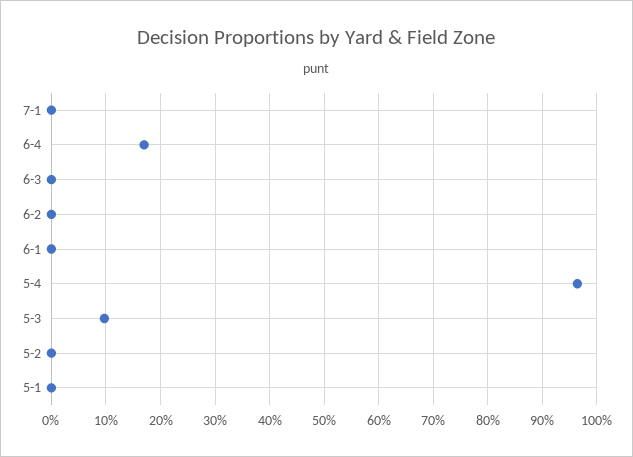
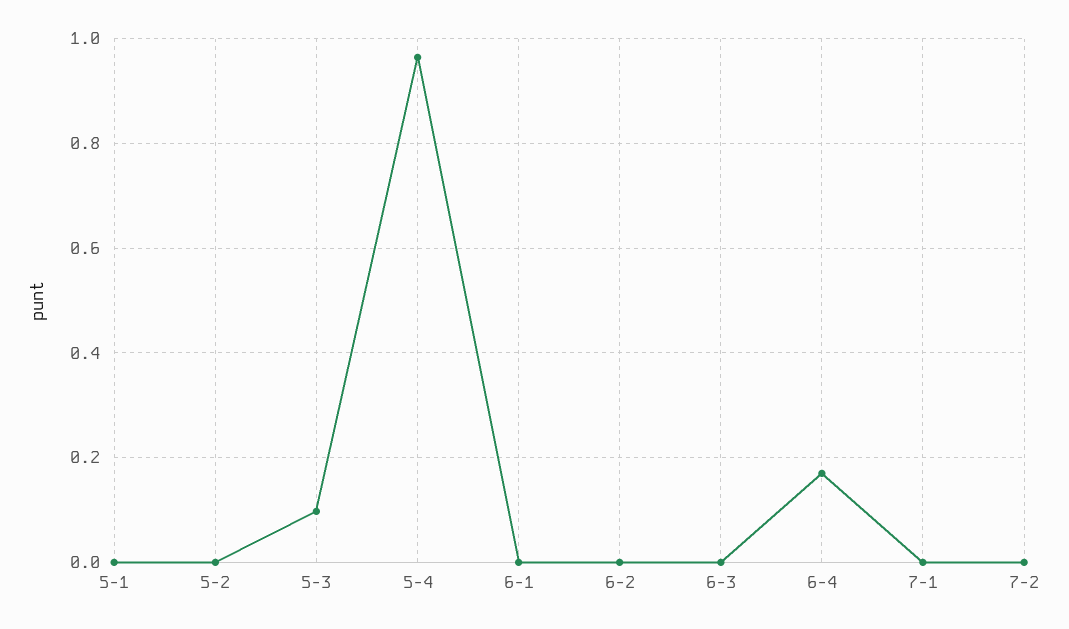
7-2: none -> 0

